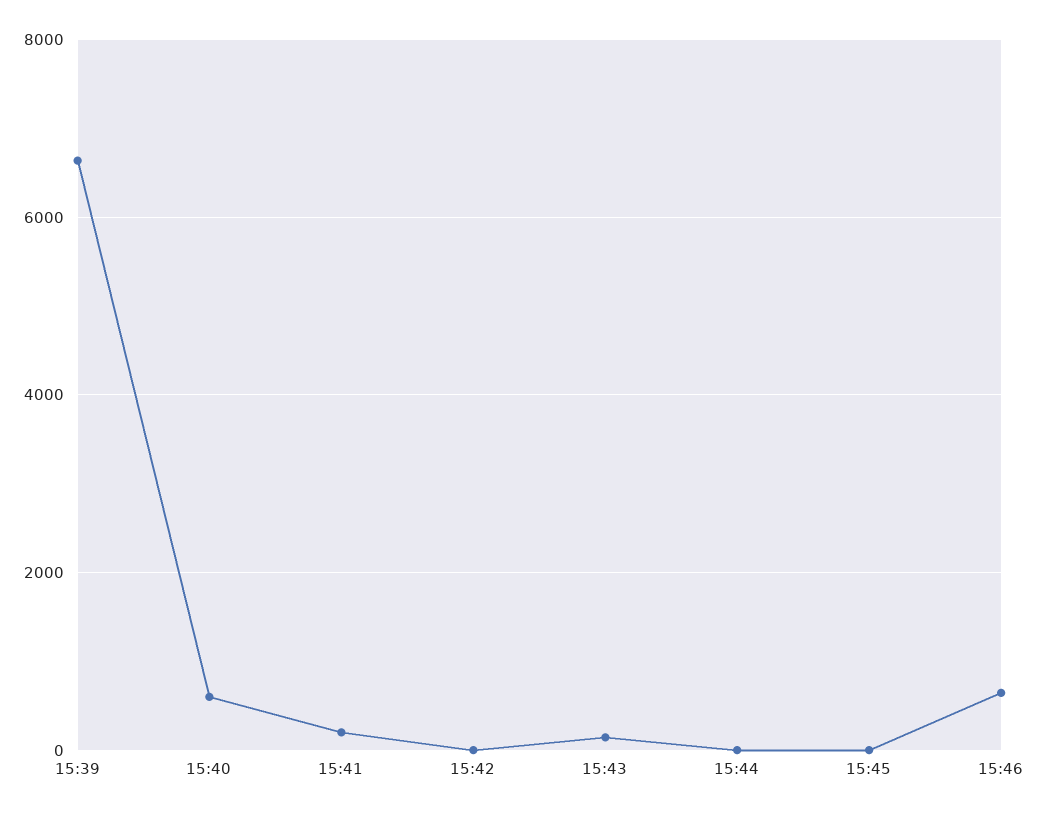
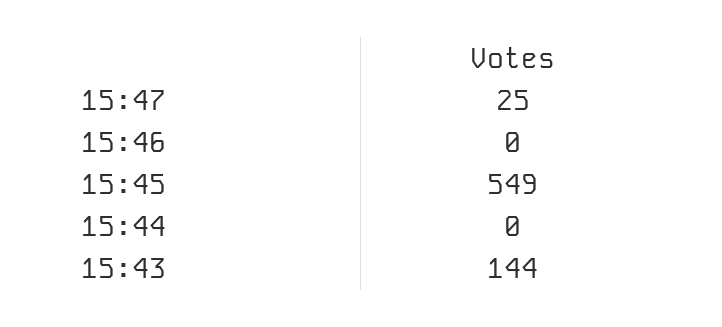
15:39: 6600 -> none
15:40: 600 -> none
15:41: 200 -> none
15:42: 0 -> none
15:45: 0 -> 549
15:46: 600 -> 0
15:47: none -> 25

